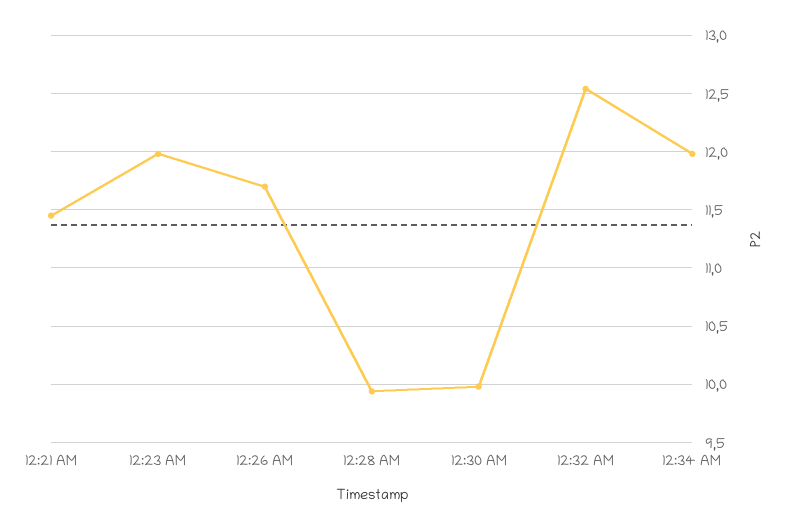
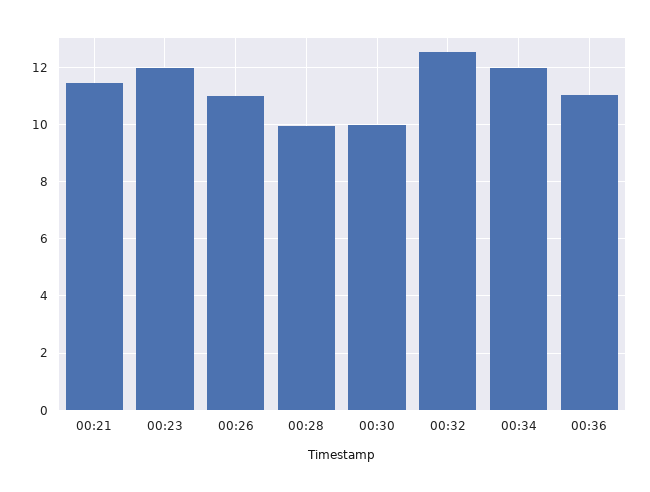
12:26 AM: 11.7 -> 11
00:36: none -> 11

